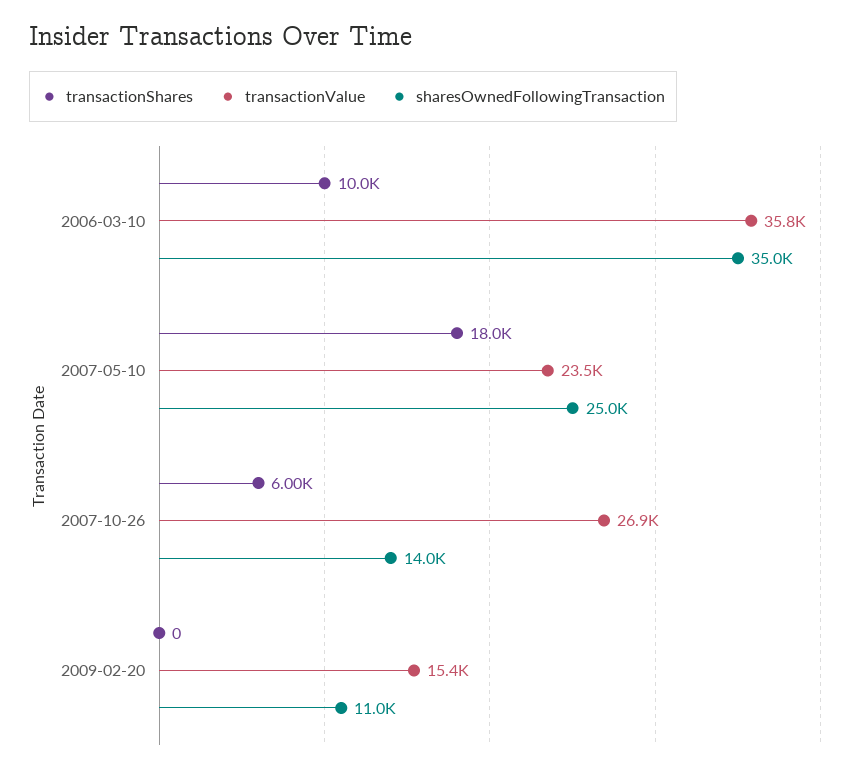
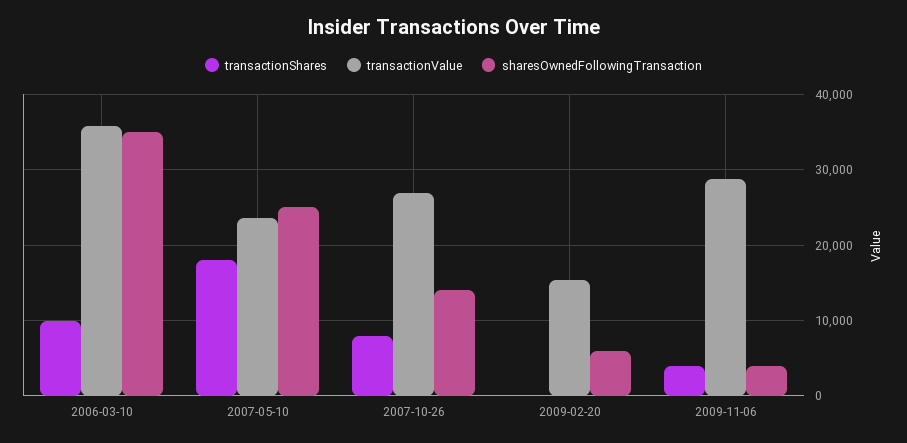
transactionShares, 2007-10-26: 6000 -> 8000
sharesOwnedFollowingTransaction, 2009-02-20: 11000 -> 6000
transactionShares, 2009-11-06: none -> 4000
transactionValue, 2009-11-06: none -> 29000
sharesOwnedFollowingTransaction, 2009-11-06: none -> 4000

